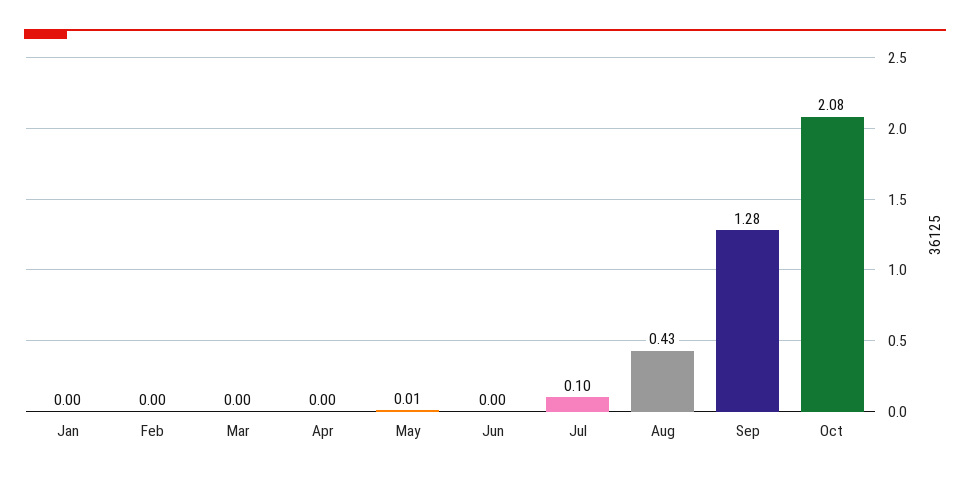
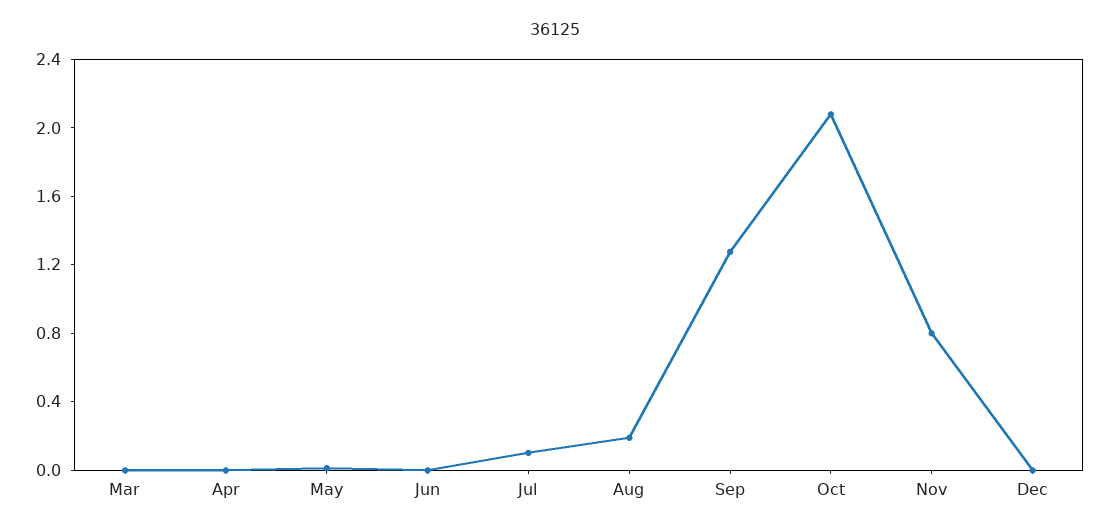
Jan: 0 -> none
Feb: 0 -> none
Aug: 0.43 -> 0.2
Nov: none -> 0.8
Dec: none -> 0

